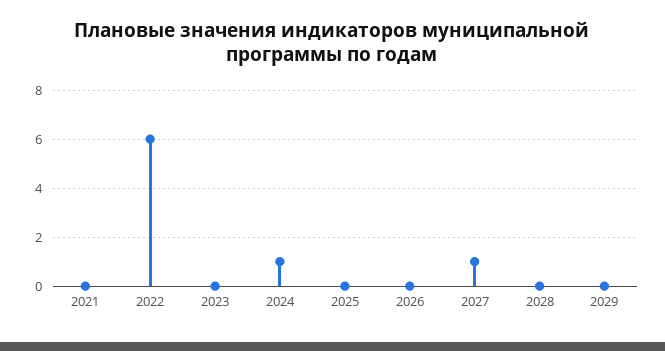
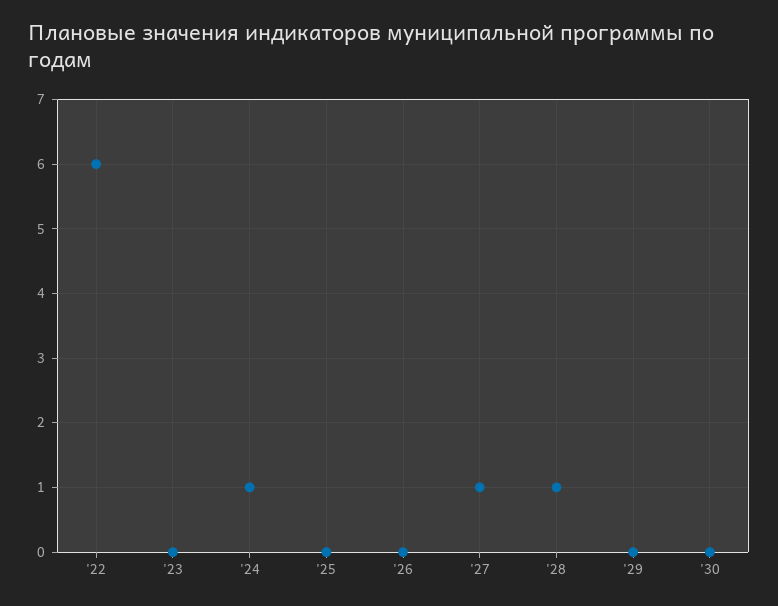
2021: 0 -> none
2028: 0 -> 1
'30: none -> 0

